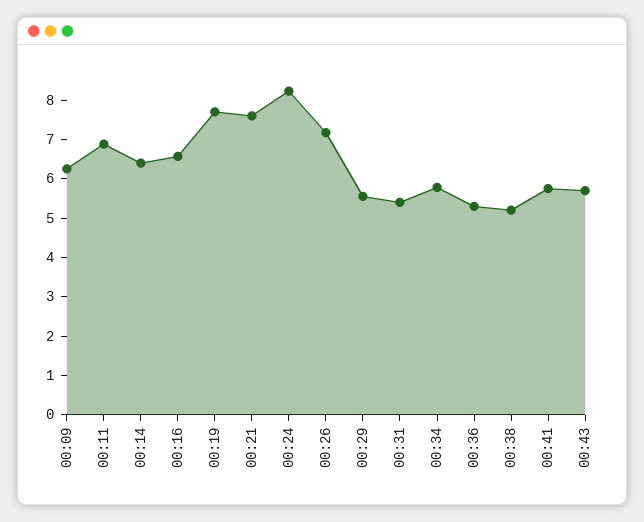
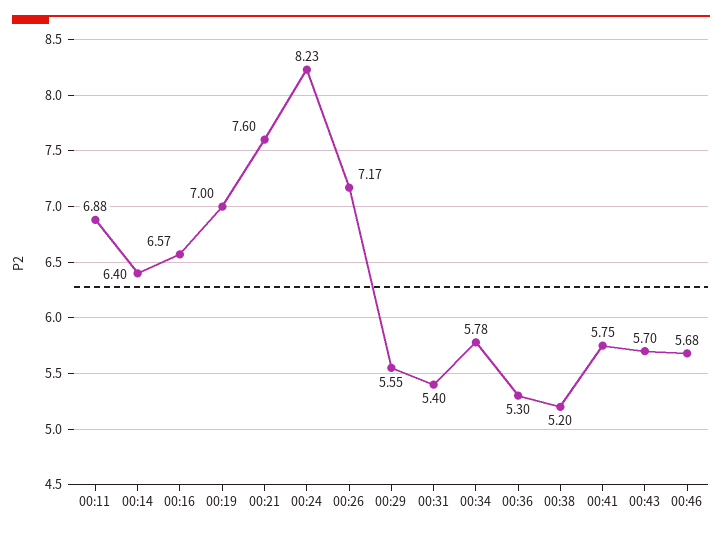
00:09: 6.25 -> none
00:19: 7.75 -> 7
00:46: none -> 5.68

